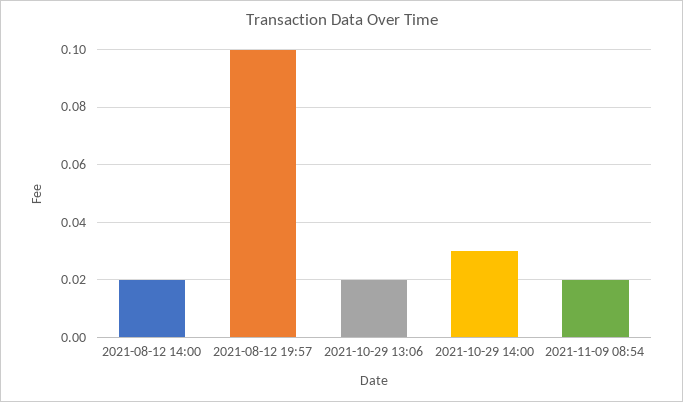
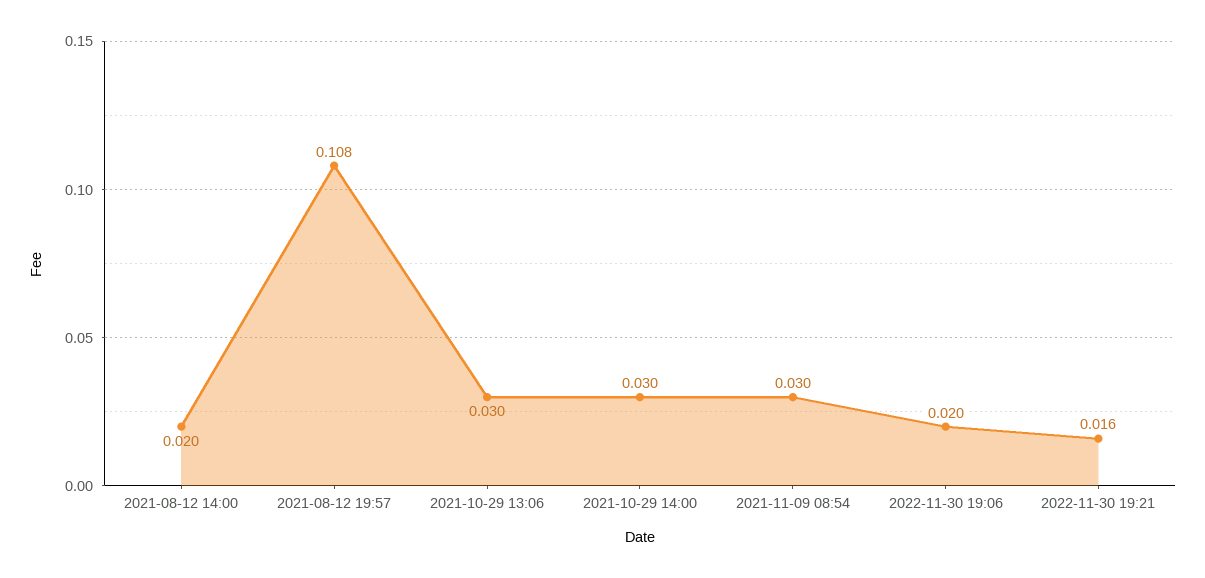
2021-08-12 19:57: 0.1 -> 0.108
2021-10-29 13:06: 0.02 -> 0.03
2021-11-09 08:54: 0.02 -> 0.03
2022-11-30 19:06: none -> 0.02
2022-11-30 19:21: none -> 0.016

